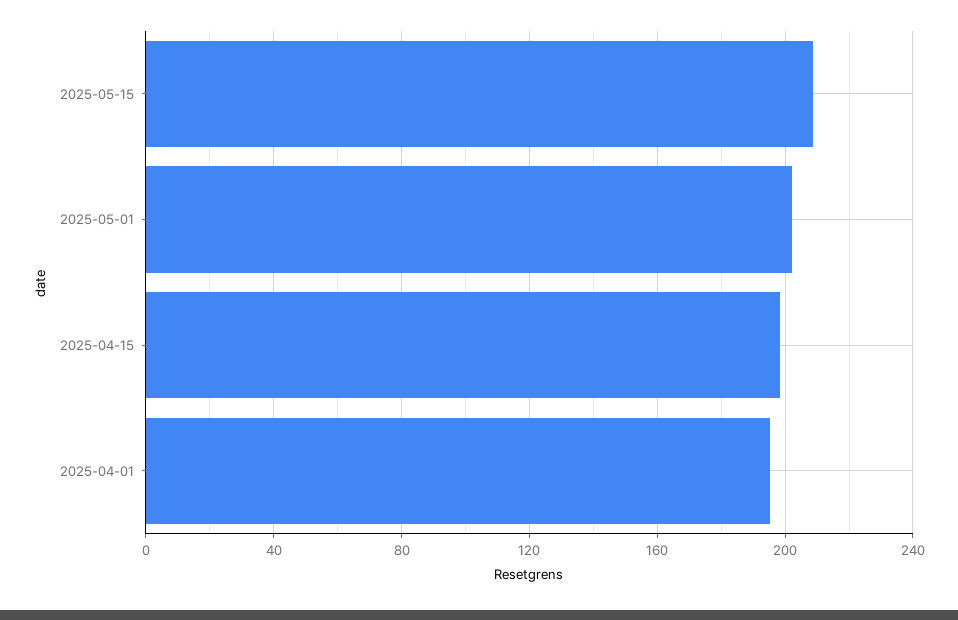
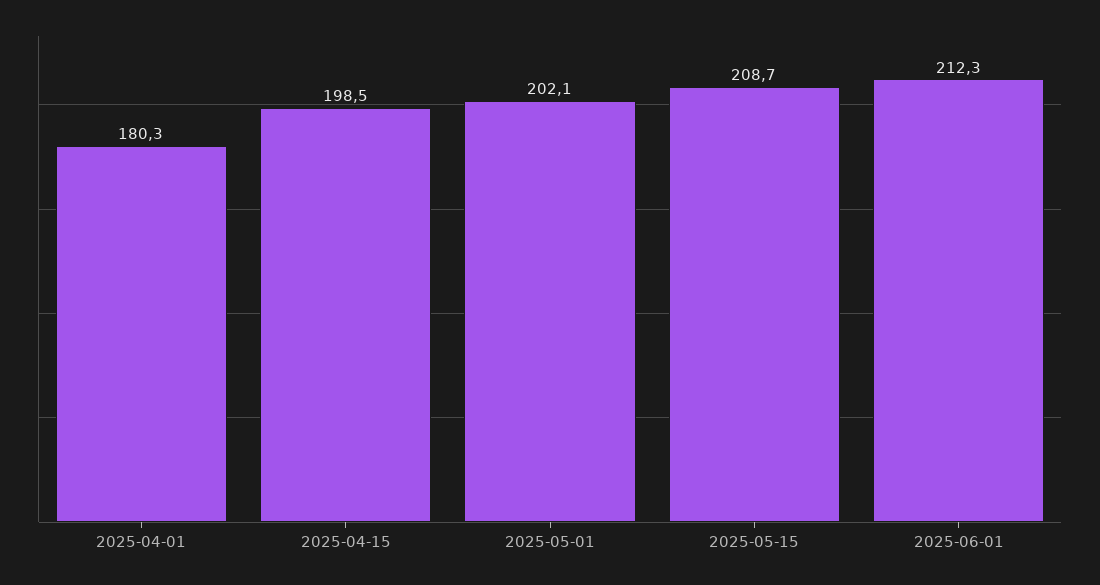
2025-04-01: 195 -> 180.3
2025-06-01: none -> 212.3

